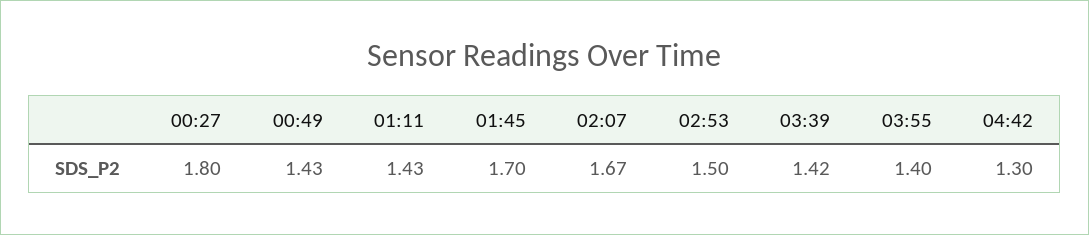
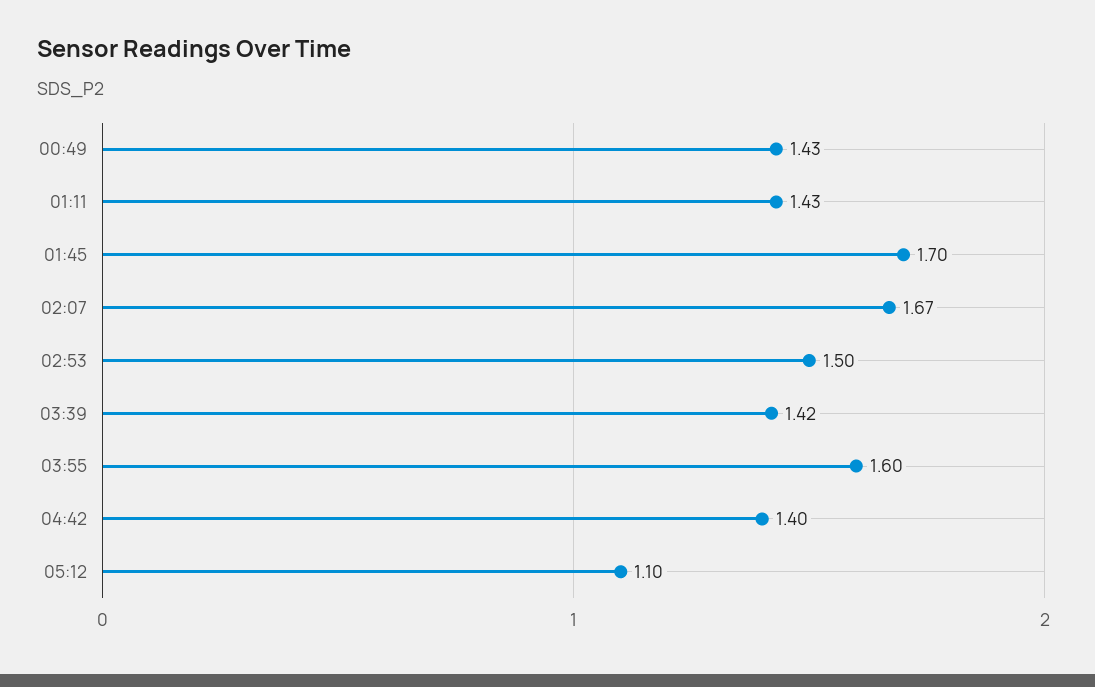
00:27: 1.8 -> none
03:55: 1.4 -> 1.6
04:42: 1.3 -> 1.4
05:12: none -> 1.1

